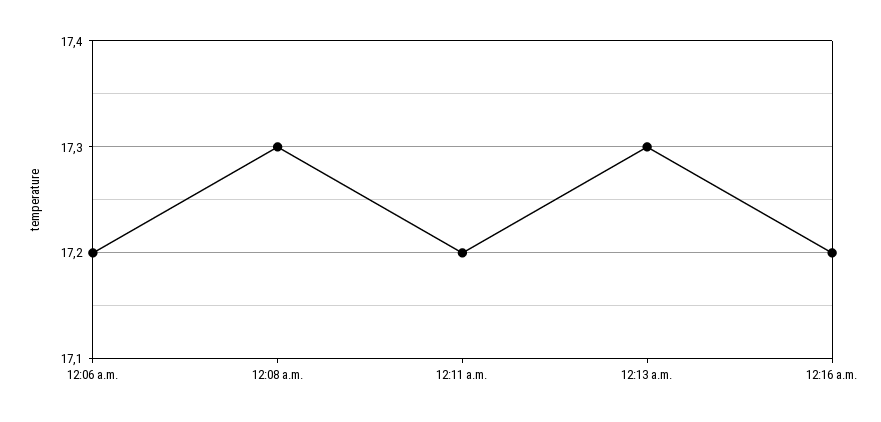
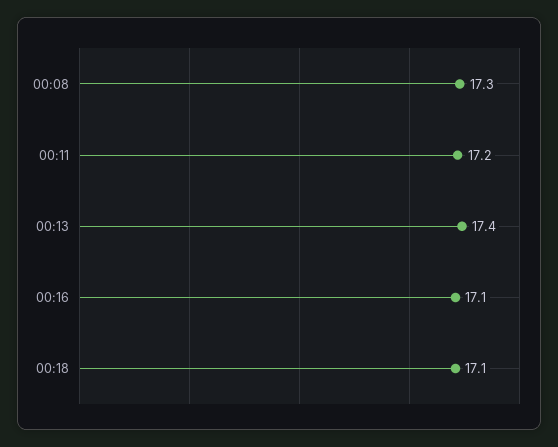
12:06 a.m.: 17.2 -> none
12:13 a.m.: 17.3 -> 17.4
12:16 a.m.: 17.2 -> 17.1
00:18: none -> 17.1

